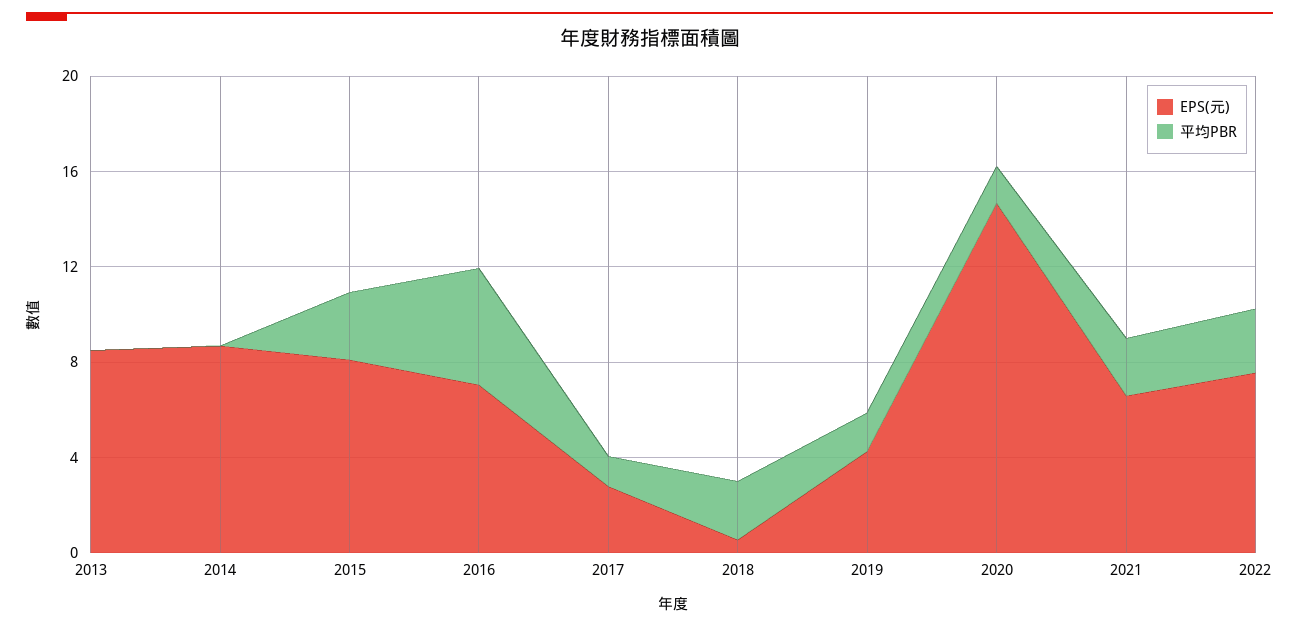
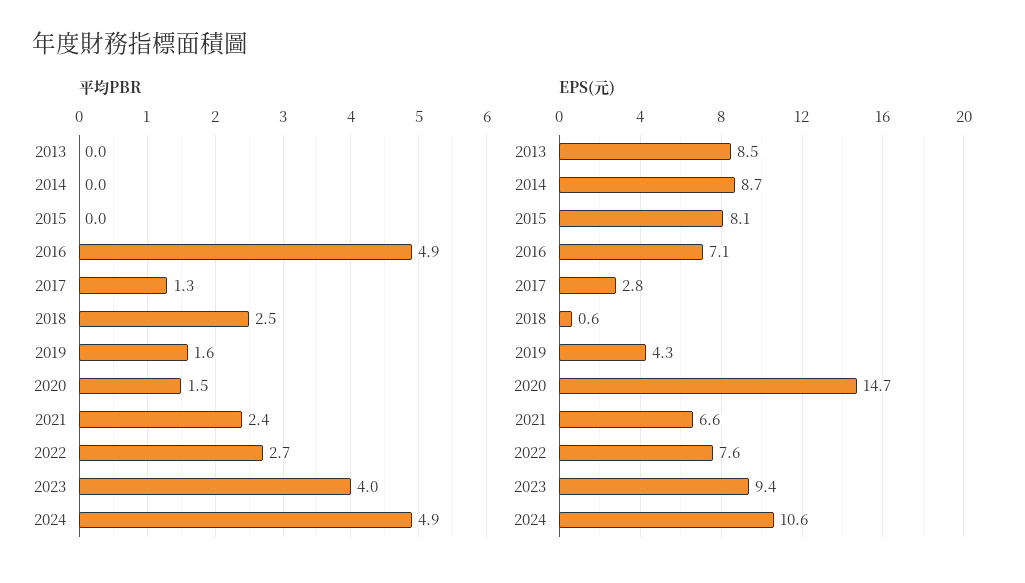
平均PBR, 2015: 3 -> 0
平均PBR, 2023: none -> 4
平均PBR, 2024: none -> 4.9
EPS(元), 2023: none -> 9.4
EPS(元), 2024: none -> 10.6

